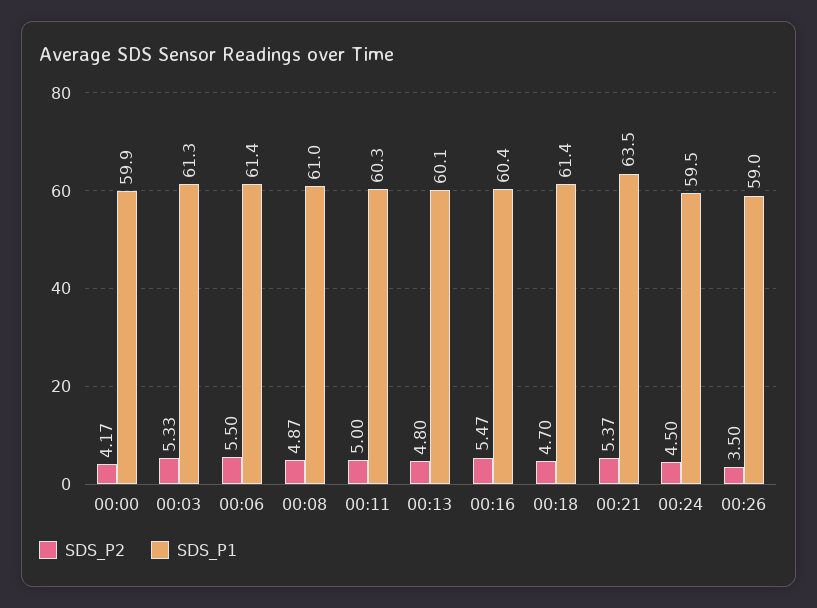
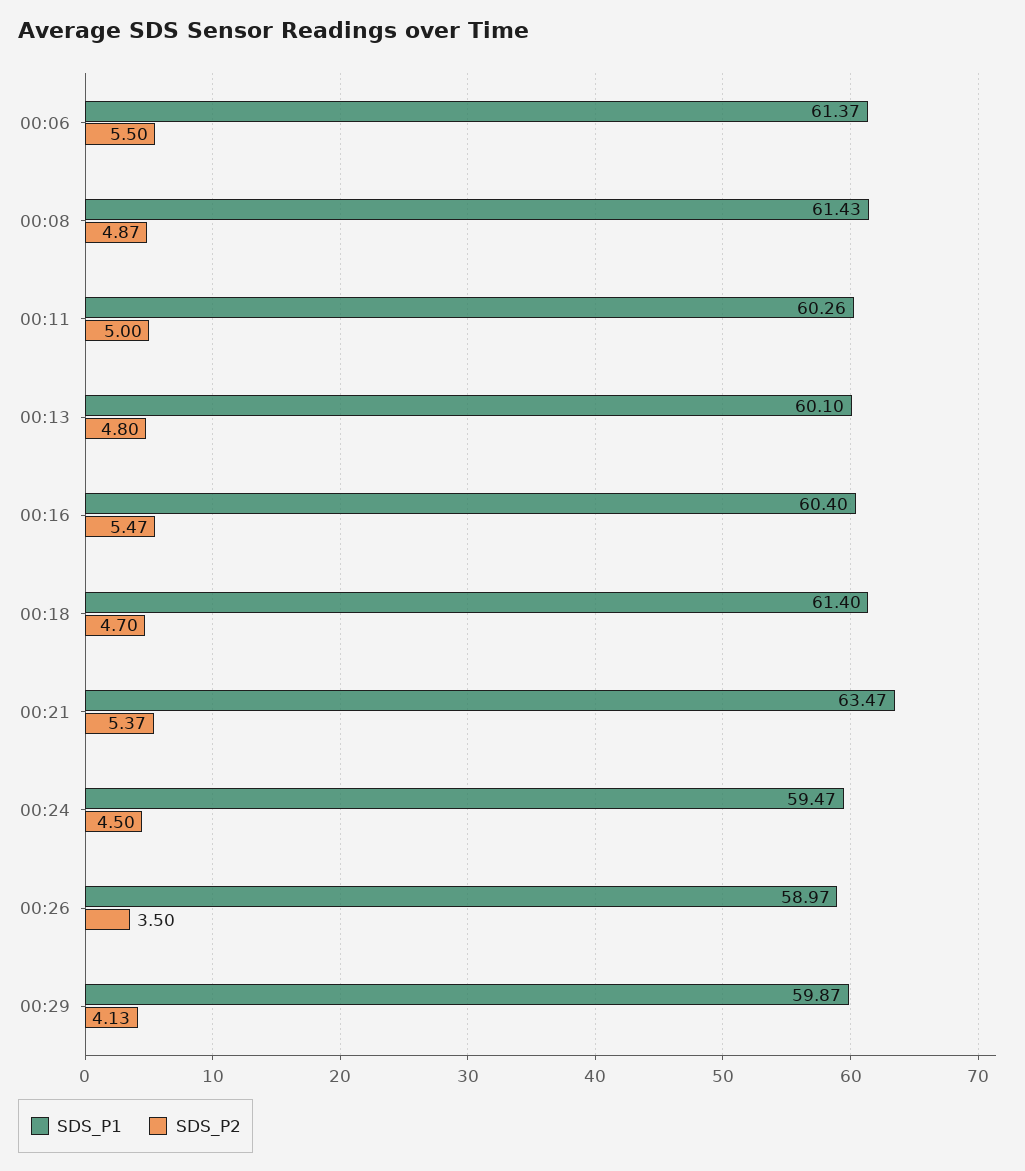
SDS_P2, 00:00: 4.17 -> none
SDS_P1, 00:00: 59.9 -> none
SDS_P2, 00:03: 5.33 -> none
SDS_P1, 00:03: 61.3 -> none
SDS_P1, 00:08: 61 -> 61.43
SDS_P1, 00:29: none -> 59.87
SDS_P2, 00:29: none -> 4.13

